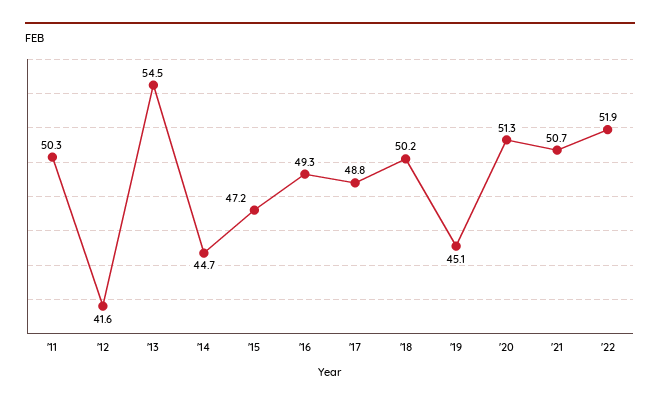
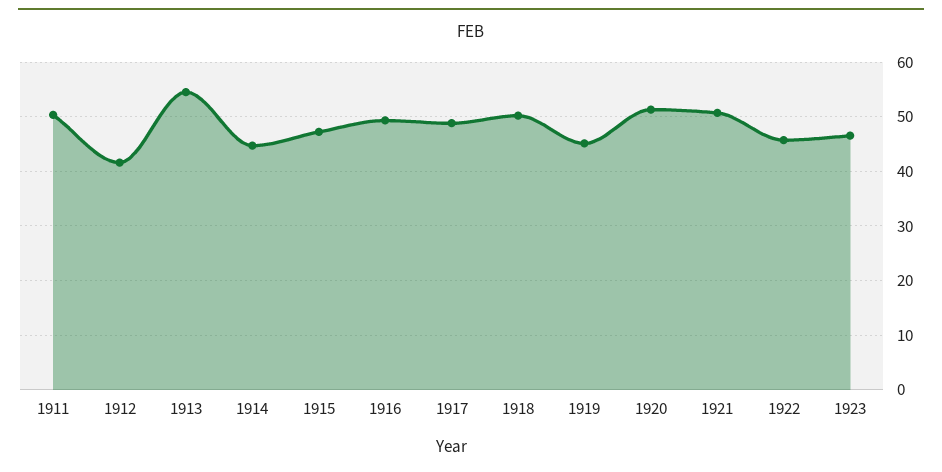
'22: 51.9 -> 46
1923: none -> 46

